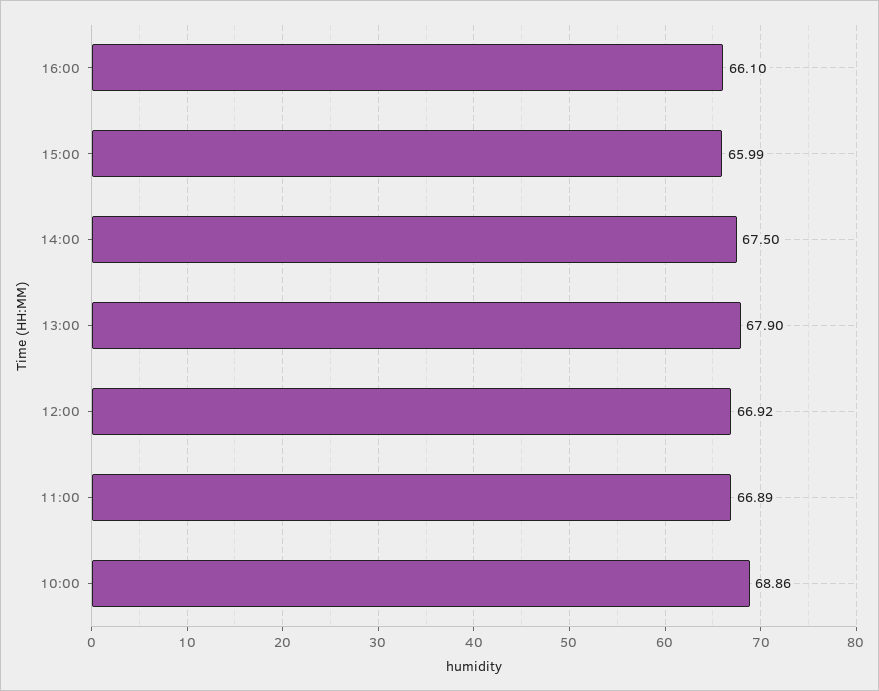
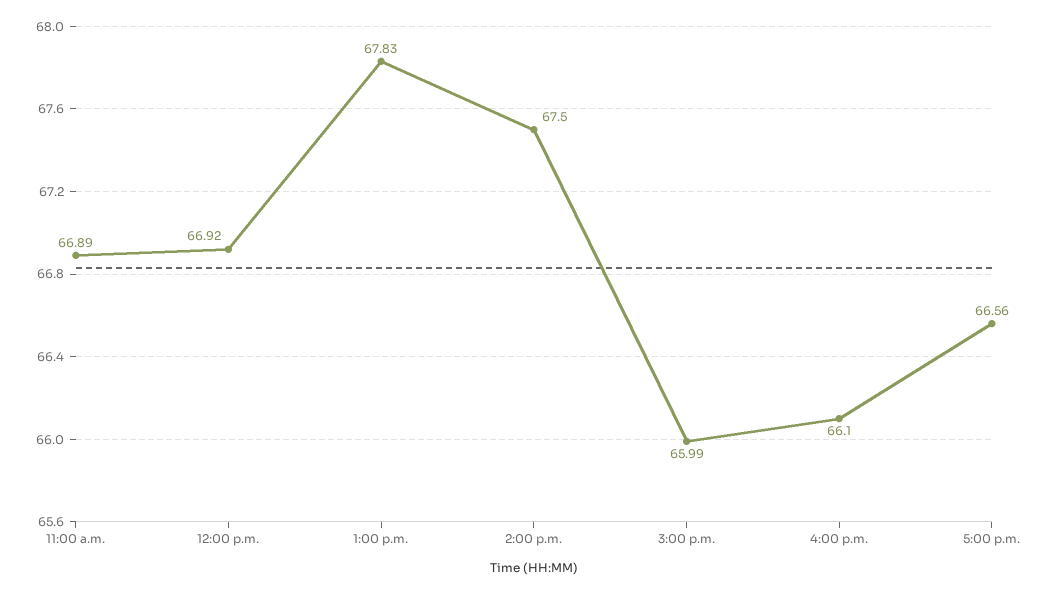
13:00: 67.9 -> 67.83
10:00: 68.86 -> none
5:00 p.m.: none -> 66.56

